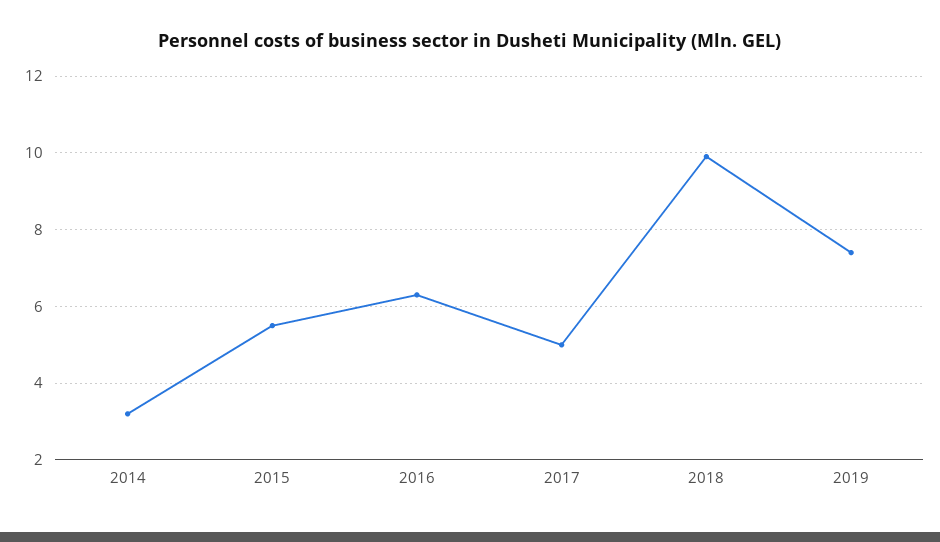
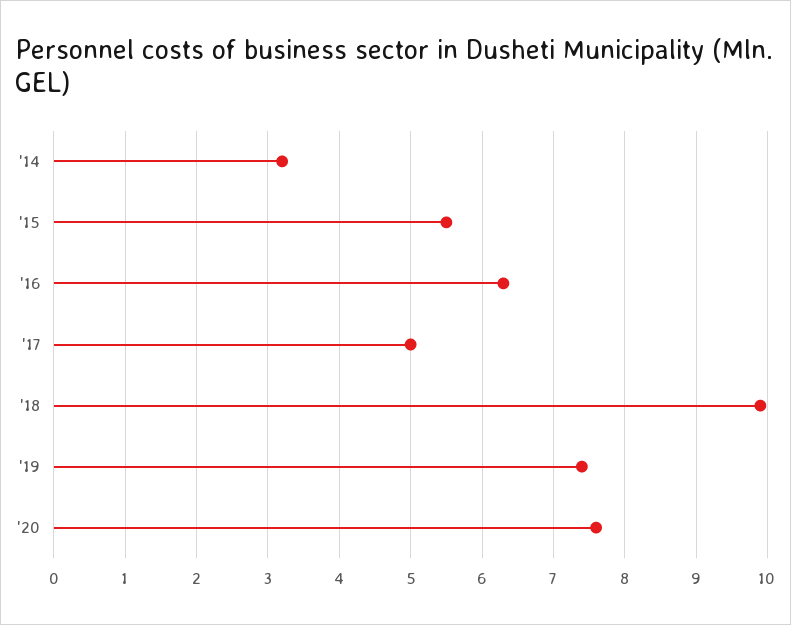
'20: none -> 7.6

